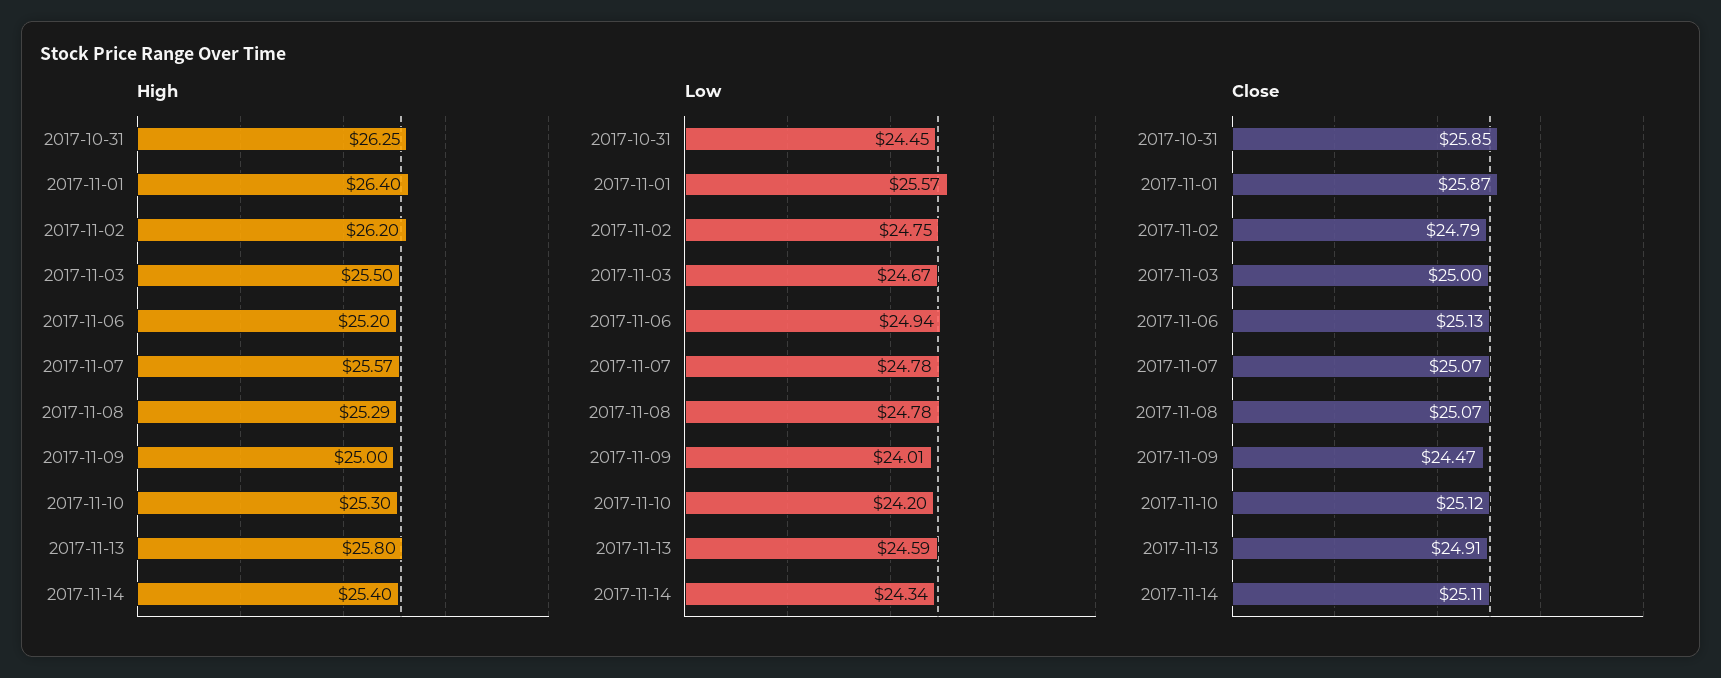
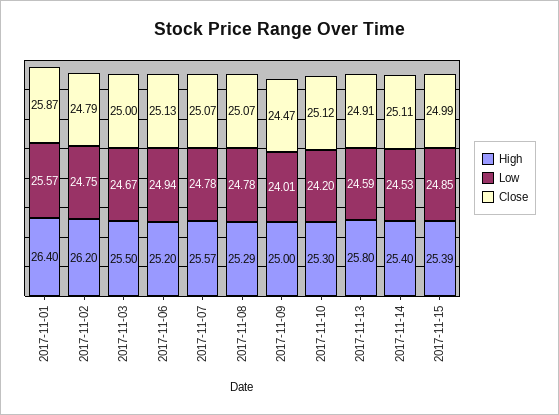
High, 2017-10-31: 26.25 -> none
Low, 2017-10-31: 24.45 -> none
Low, 2017-11-14: 24.34 -> 24.53
Close, 2017-10-31: 25.85 -> none
High, 2017-11-15: none -> 25.39
Low, 2017-11-15: none -> 24.85
Close, 2017-11-15: none -> 24.99

